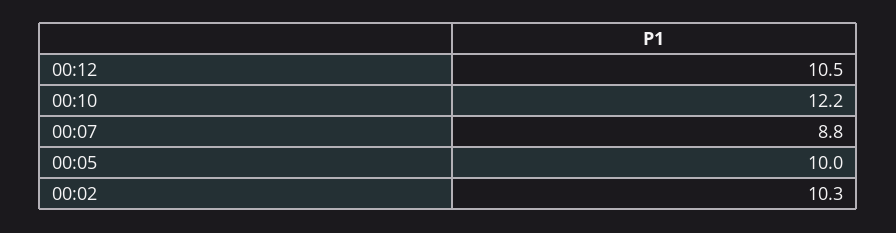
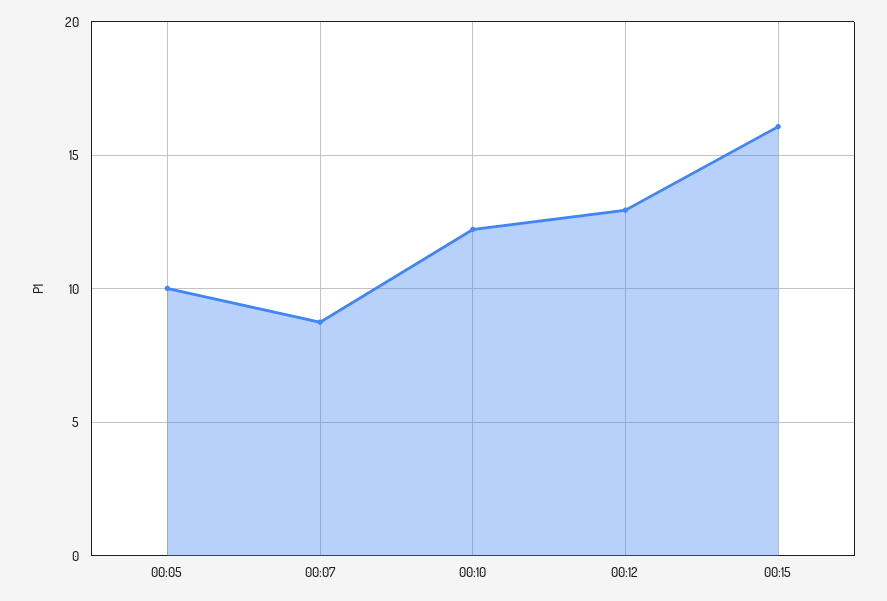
00:12: 10.5 -> 13
00:02: 10.3 -> none
00:15: none -> 16

